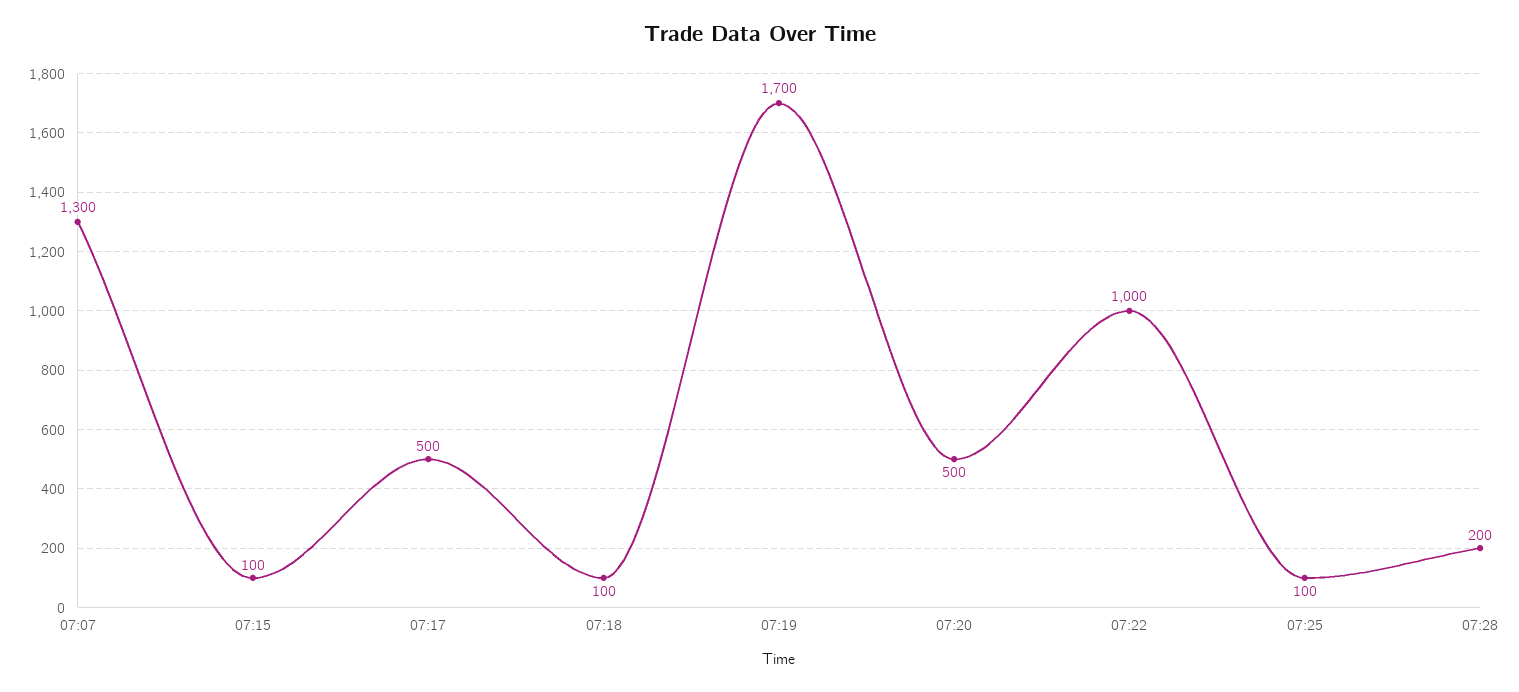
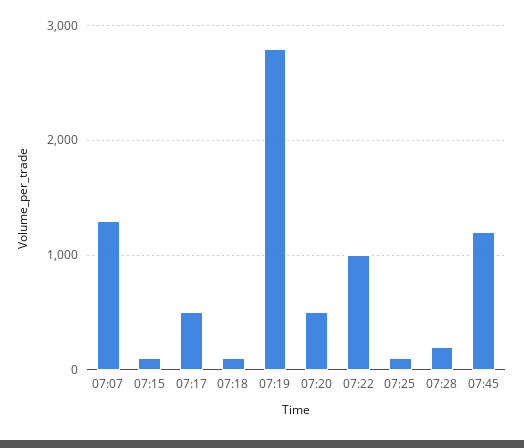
07:19: 1700 -> 2800
07:45: none -> 1200

